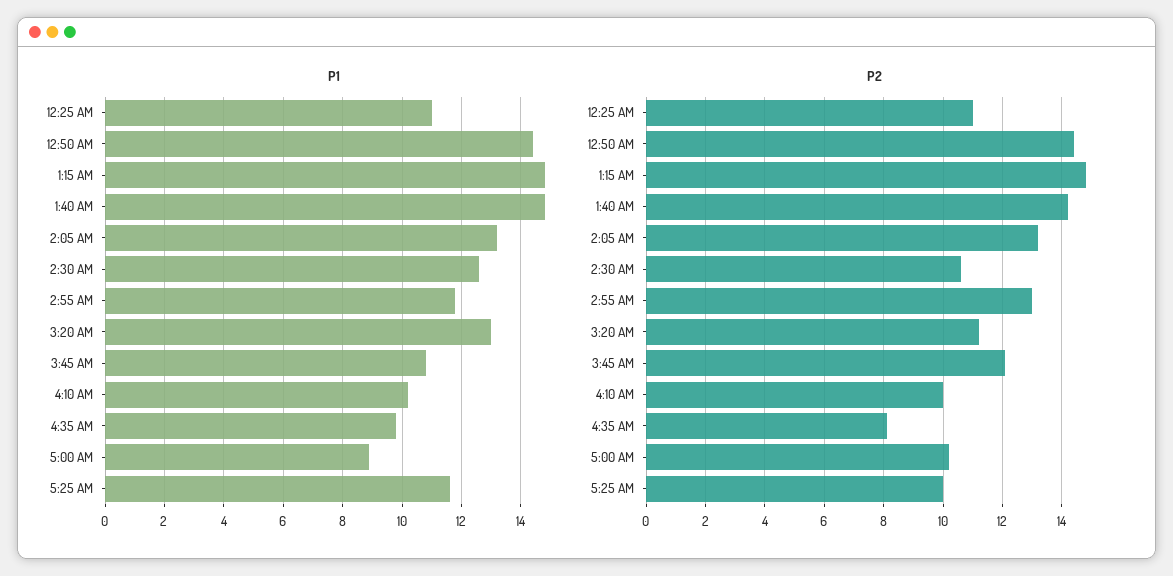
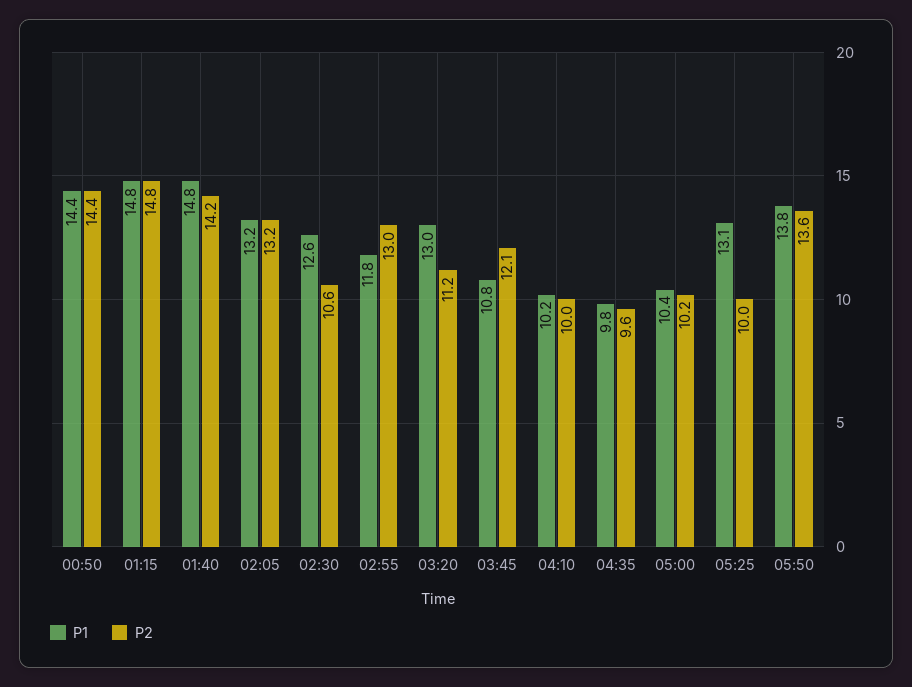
P1, 12:25 AM: 11 -> none
P1, 5:00 AM: 9 -> 10.4
P1, 5:25 AM: 11.5 -> 13.1
P2, 12:25 AM: 11 -> none
P2, 4:35 AM: 8 -> 9.6
P1, 05:50: none -> 13.8
P2, 05:50: none -> 13.6

